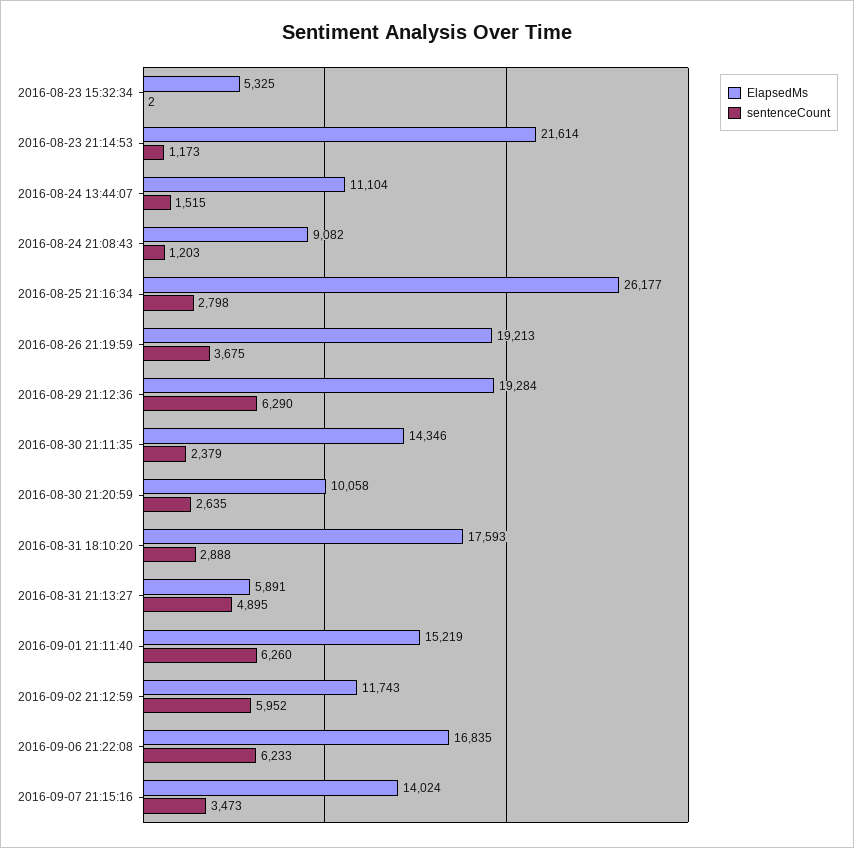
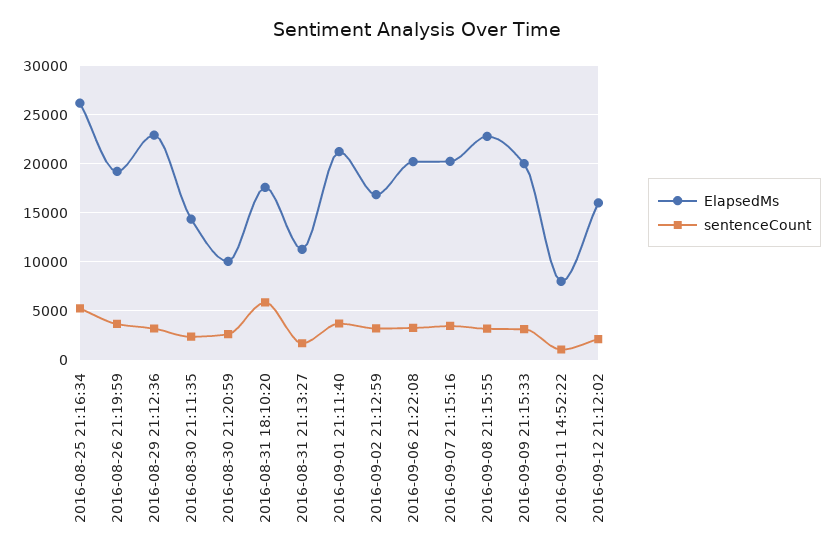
ElapsedMs, 2016-08-23 15:32:34: 5325 -> none
sentenceCount, 2016-08-23 15:32:34: 2 -> none
ElapsedMs, 2016-08-23 21:14:53: 21614 -> none
sentenceCount, 2016-08-23 21:14:53: 1173 -> none
ElapsedMs, 2016-08-24 13:44:07: 11104 -> none
sentenceCount, 2016-08-24 13:44:07: 1515 -> none
ElapsedMs, 2016-08-24 21:08:43: 9082 -> none
sentenceCount, 2016-08-24 21:08:43: 1203 -> none
sentenceCount, 2016-08-25 21:16:34: 2798 -> 5000
ElapsedMs, 2016-08-29 21:12:36: 19284 -> 23000
sentenceCount, 2016-08-29 21:12:36: 6290 -> 3000
sentenceCount, 2016-08-31 18:10:20: 2888 -> 6000
ElapsedMs, 2016-08-31 21:13:27: 5891 -> 11000
sentenceCount, 2016-08-31 21:13:27: 4895 -> 2000
ElapsedMs, 2016-09-01 21:11:40: 15219 -> 21000
sentenceCount, 2016-09-01 21:11:40: 6260 -> 4000
ElapsedMs, 2016-09-02 21:12:59: 11743 -> 17000
sentenceCount, 2016-09-02 21:12:59: 5952 -> 3000
ElapsedMs, 2016-09-06 21:22:08: 16835 -> 20000
sentenceCount, 2016-09-06 21:22:08: 6233 -> 3000
ElapsedMs, 2016-09-07 21:15:16: 14024 -> 20000
ElapsedMs, 2016-09-08 21:15:55: none -> 23000
sentenceCount, 2016-09-08 21:15:55: none -> 3000
ElapsedMs, 2016-09-09 21:15:33: none -> 20000
sentenceCount, 2016-09-09 21:15:33: none -> 3000
ElapsedMs, 2016-09-11 14:52:22: none -> 8000
sentenceCount, 2016-09-11 14:52:22: none -> 1000
ElapsedMs, 2016-09-12 21:12:02: none -> 16000
sentenceCount, 2016-09-12 21:12:02: none -> 2000

